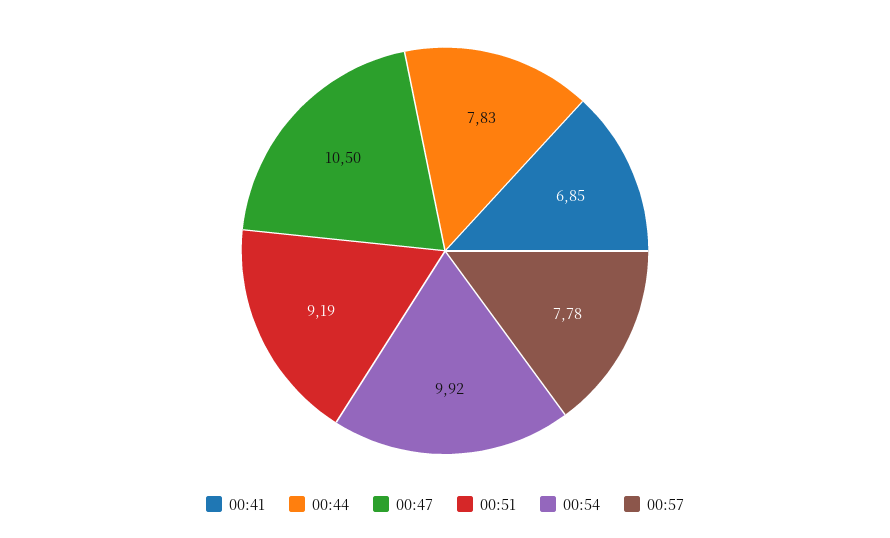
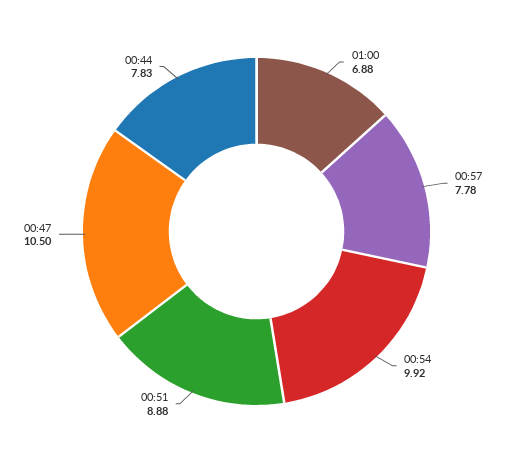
00:41: 6.85 -> none
00:51: 9.19 -> 8.88
01:00: none -> 6.88

